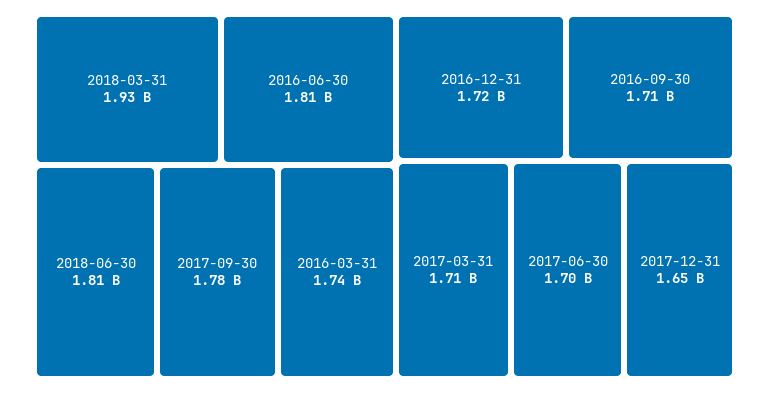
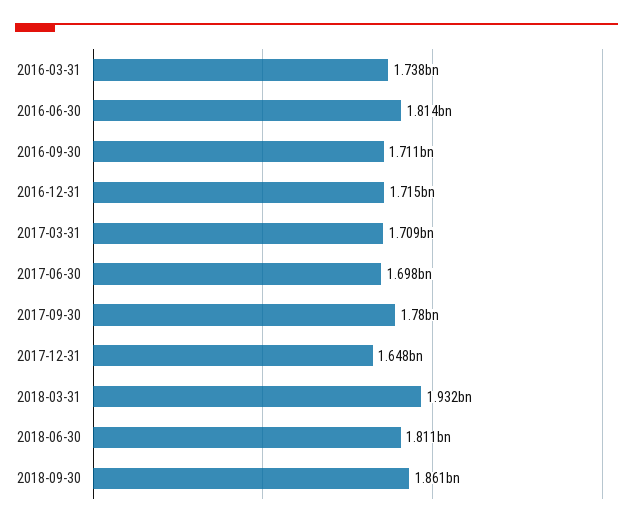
2018-09-30: none -> 1861000000

